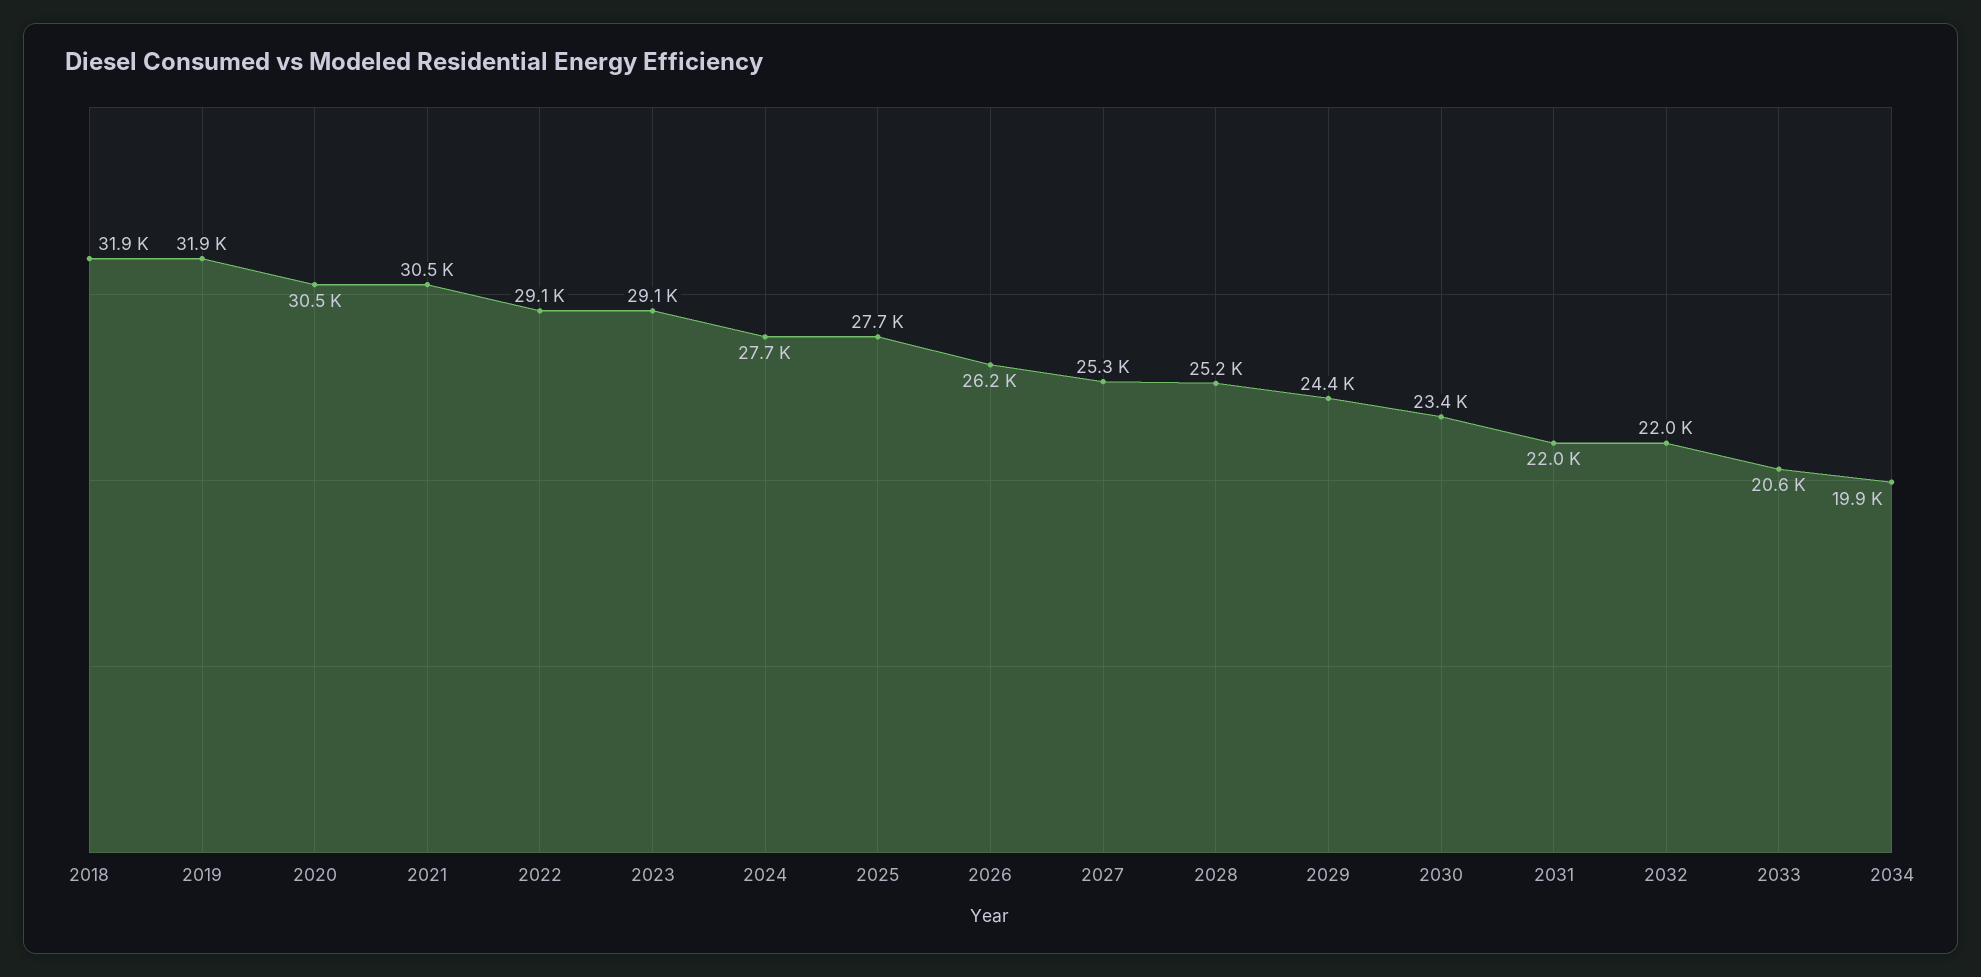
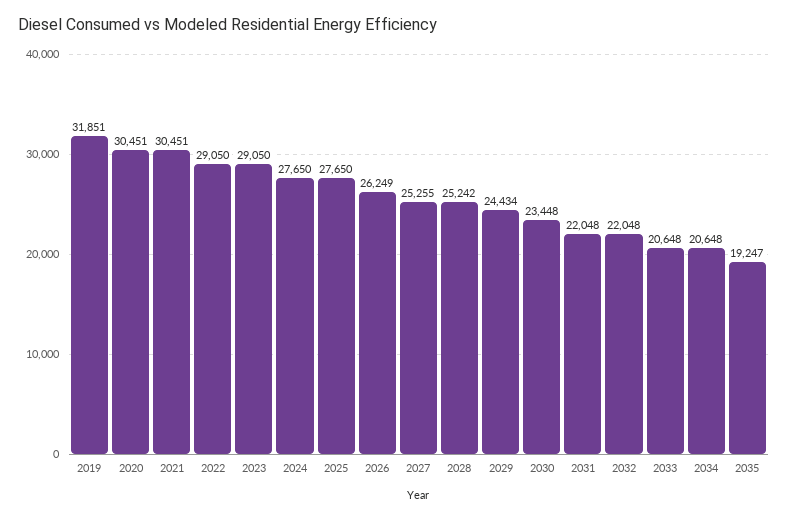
2018: 31900 -> none
2034: 19900 -> 20648
2035: none -> 19247

